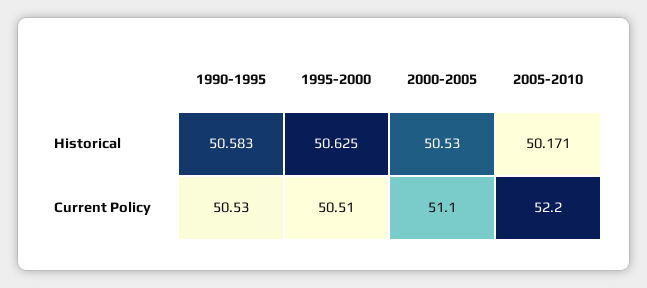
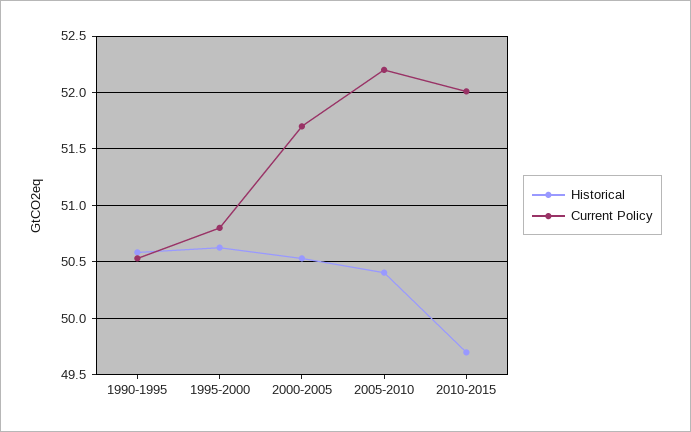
Historical, 2005-2010: 50.171 -> 50.4
Current Policy, 1995-2000: 50.51 -> 50.8
Current Policy, 2000-2005: 51.1 -> 51.7
Historical, 2010-2015: none -> 49.7
Current Policy, 2010-2015: none -> 52

